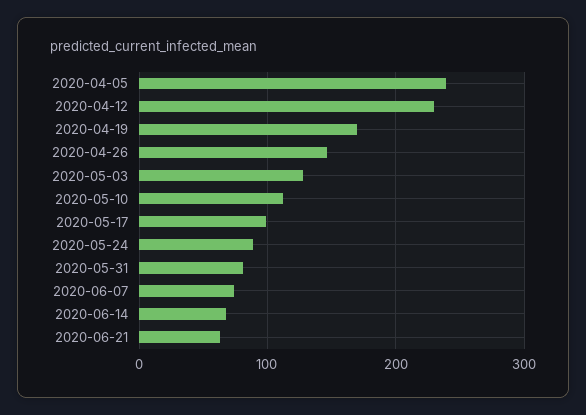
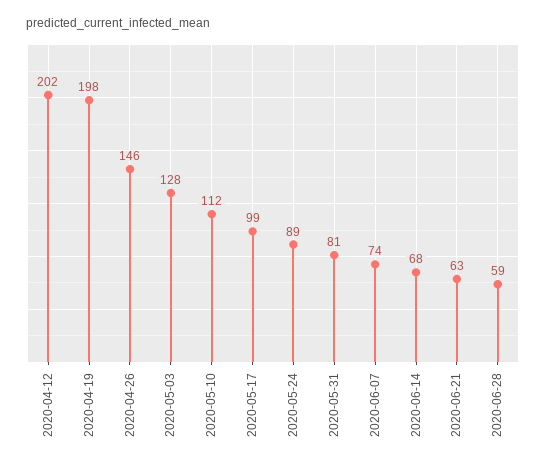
2020-04-05: 240 -> none
2020-04-12: 230 -> 202
2020-04-19: 170 -> 198
2020-06-28: none -> 59

